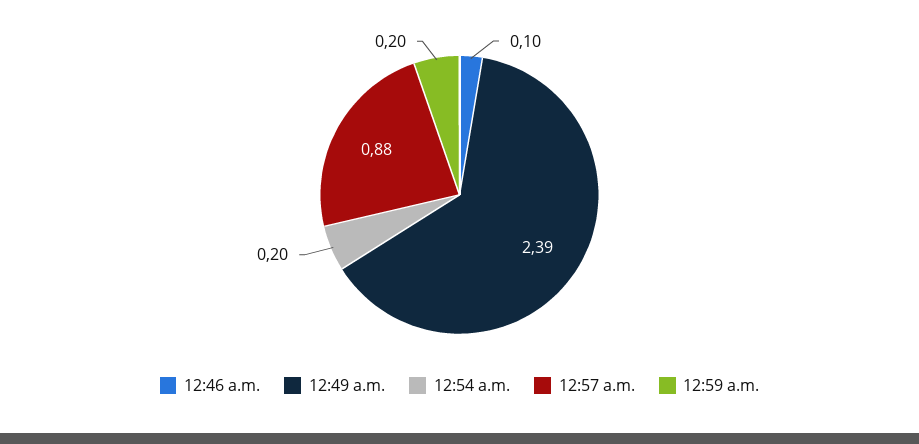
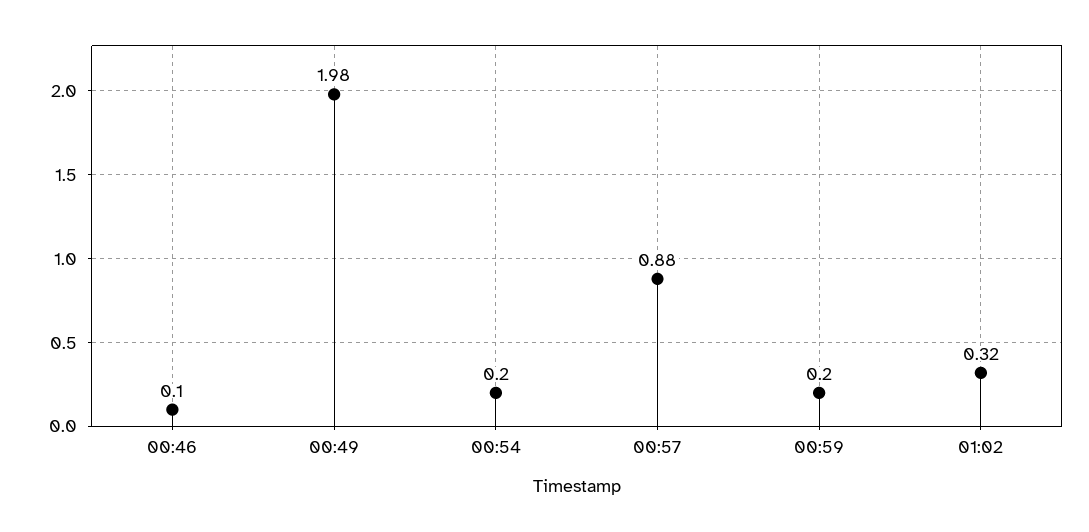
12:49 a.m.: 2.39 -> 1.98
01:02: none -> 0.32

